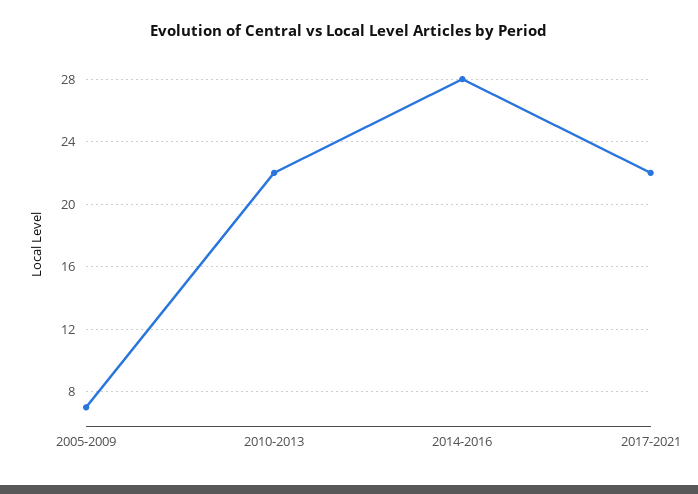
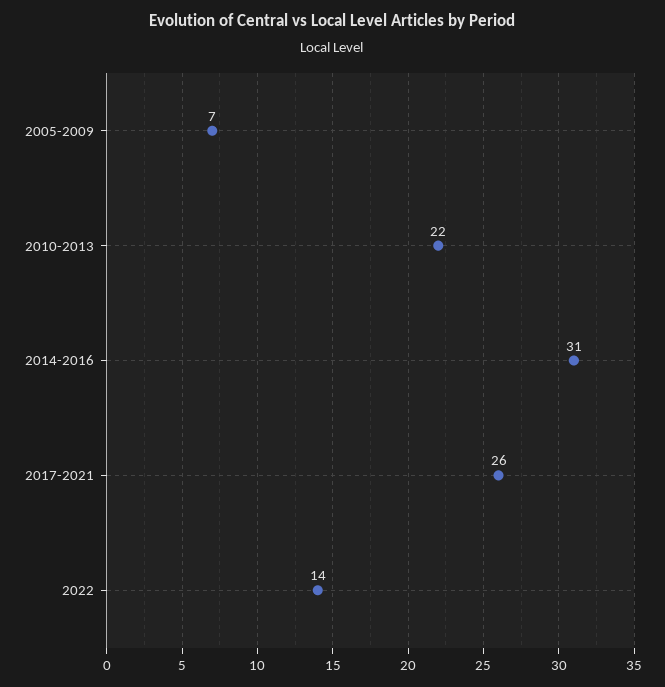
2014-2016: 28 -> 31
2017-2021: 22 -> 26
2022: none -> 14

